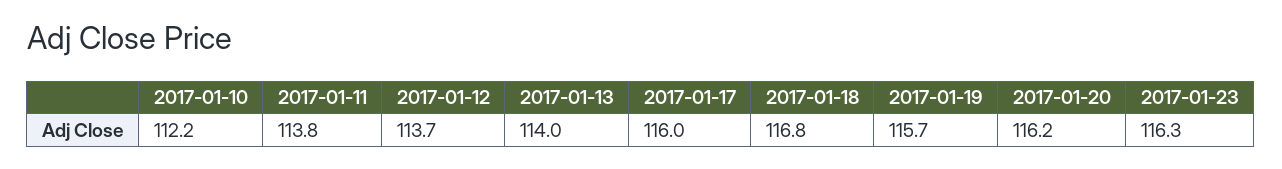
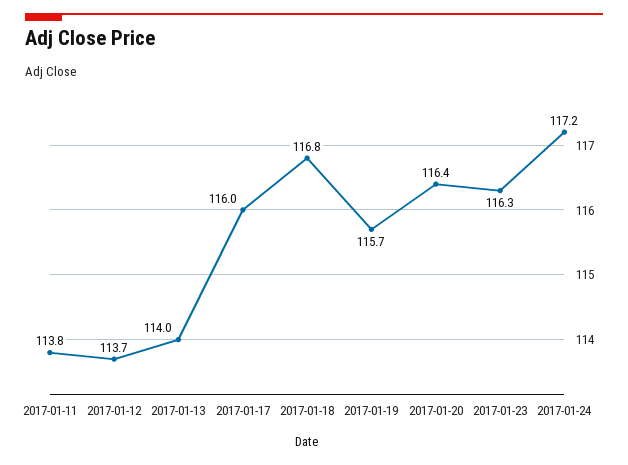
2017-01-10: 112.2 -> none
2017-01-20: 116.2 -> 116.4
2017-01-24: none -> 117.2

